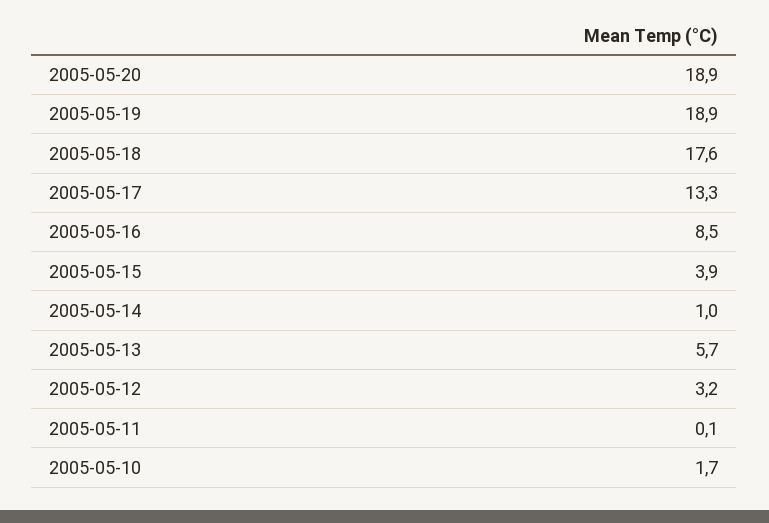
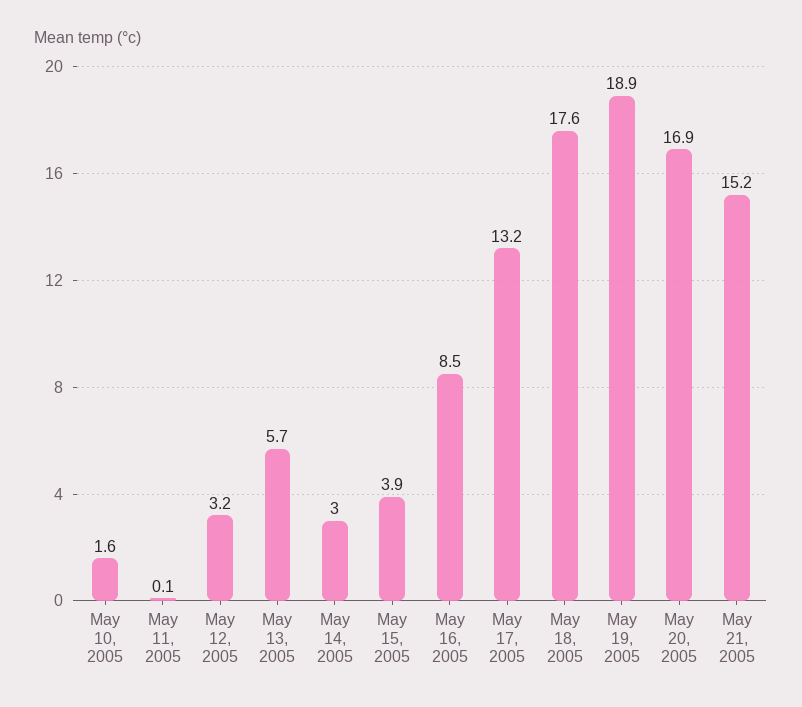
2005-05-20: 18.9 -> 16.9
2005-05-17: 13.3 -> 13.2
2005-05-14: 1 -> 3
2005-05-10: 1.7 -> 1.6
May 21, 2005: none -> 15.2

